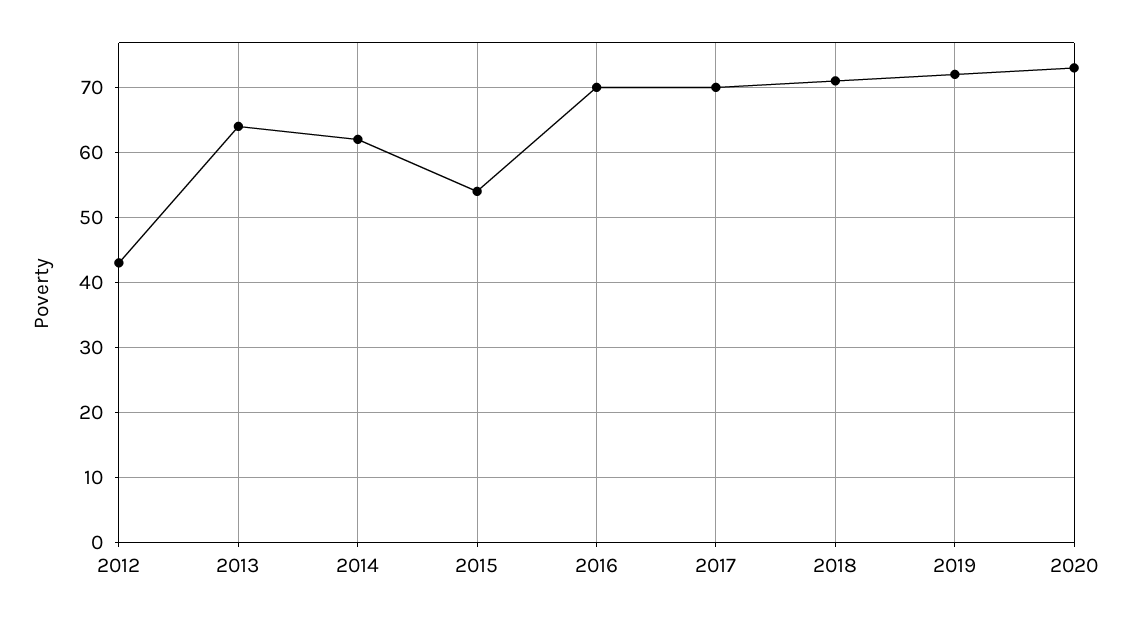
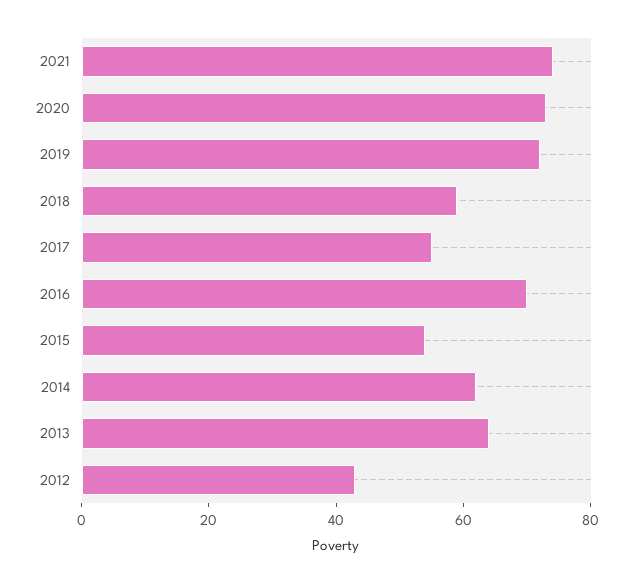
2017: 70 -> 55
2018: 71 -> 60
2021: none -> 75

